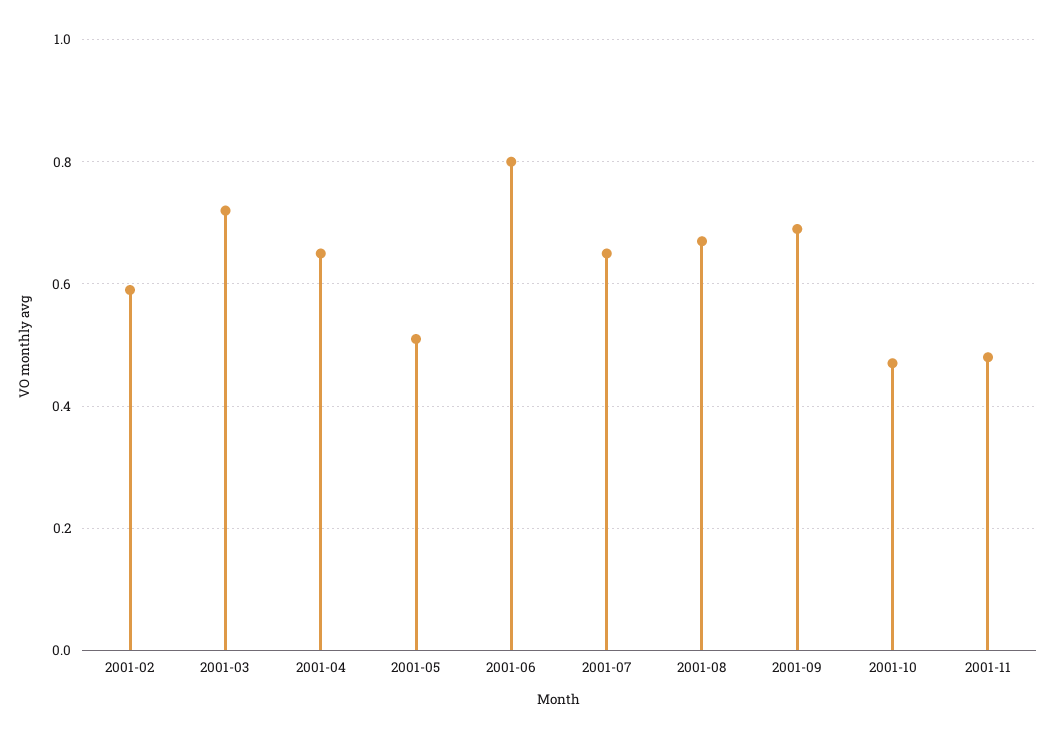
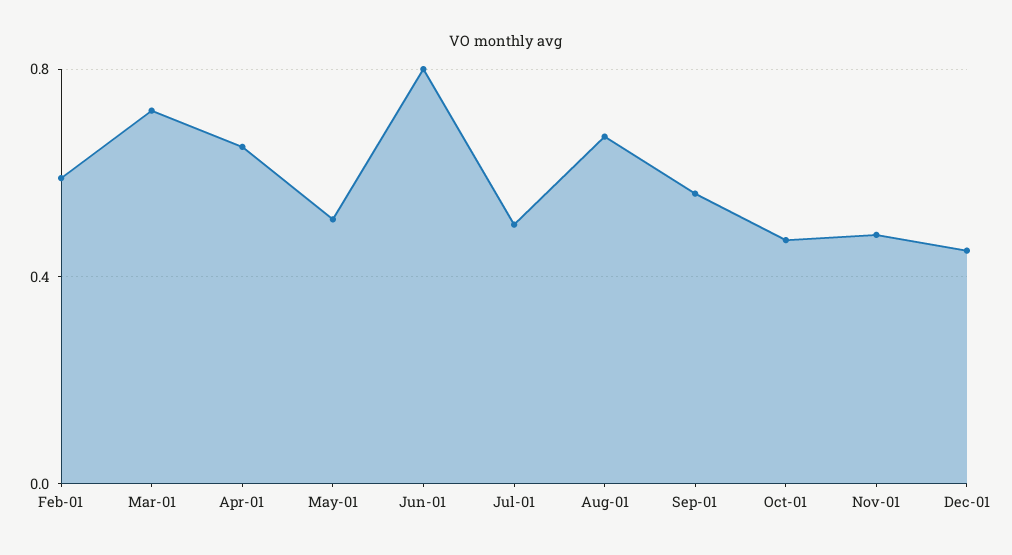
2001-07: 0.65 -> 0.5
2001-09: 0.7 -> 0.55
Dec-01: none -> 0.45

